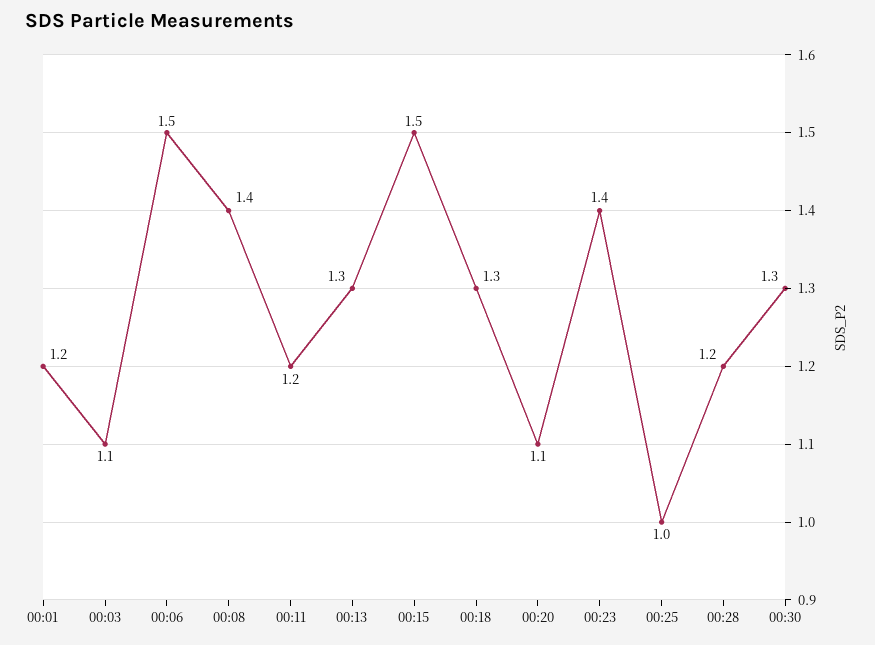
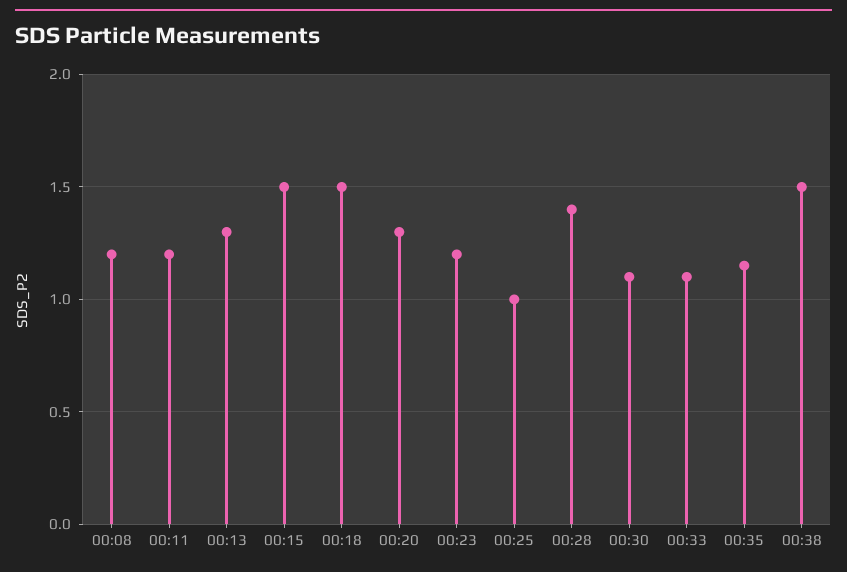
00:01: 1.2 -> none
00:03: 1.1 -> none
00:06: 1.5 -> none
00:08: 1.4 -> 1.2
00:18: 1.3 -> 1.5
00:20: 1.1 -> 1.3
00:23: 1.4 -> 1.2
00:28: 1.2 -> 1.4
00:30: 1.3 -> 1.1
00:33: none -> 1.1
00:35: none -> 1.15
00:38: none -> 1.5

